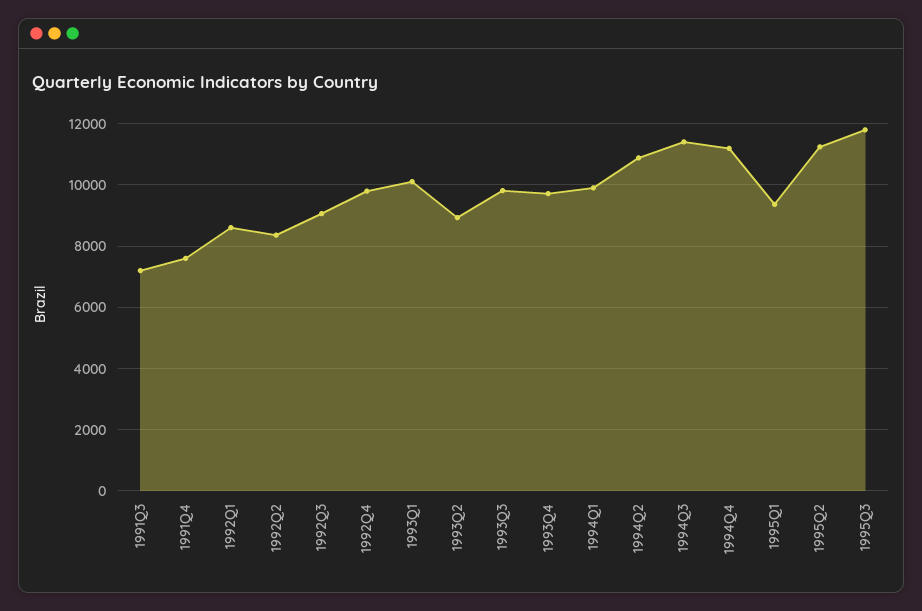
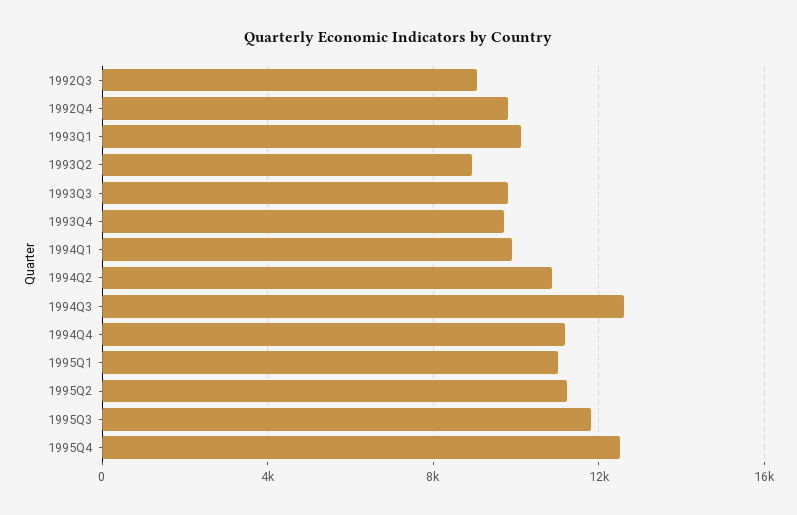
1991Q3: 7200 -> none
1991Q4: 7600 -> none
1992Q1: 8600 -> none
1992Q2: 8400 -> none
1994Q3: 11400 -> 12500
1995Q1: 9400 -> 11000
1995Q4: none -> 12500

